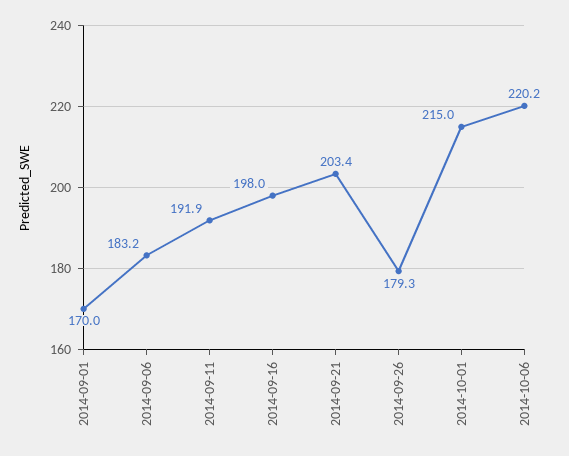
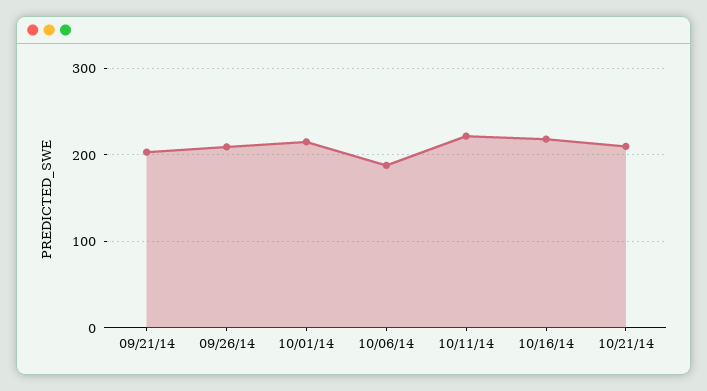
2014-09-01: 170 -> none
2014-09-06: 183.2 -> none
2014-09-11: 191.9 -> none
2014-09-16: 198 -> none
2014-09-26: 179.3 -> 210
2014-10-06: 220.2 -> 190
10/11/14: none -> 220
10/16/14: none -> 220
10/21/14: none -> 210

